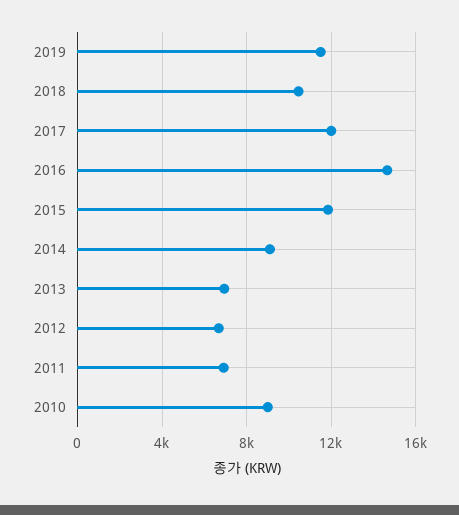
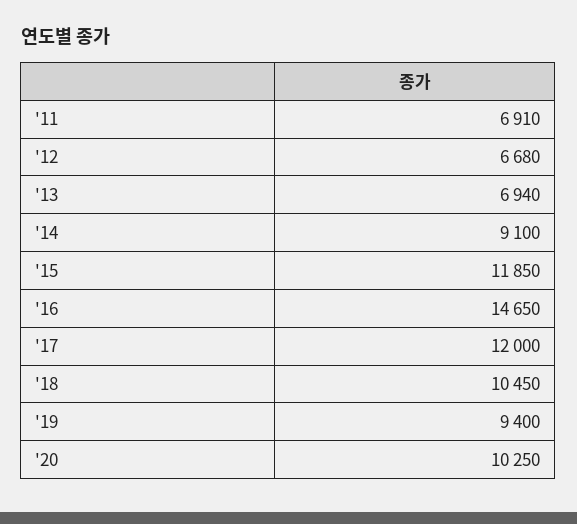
2019: 11500 -> 9400
2010: 9000 -> none
'20: none -> 10250

